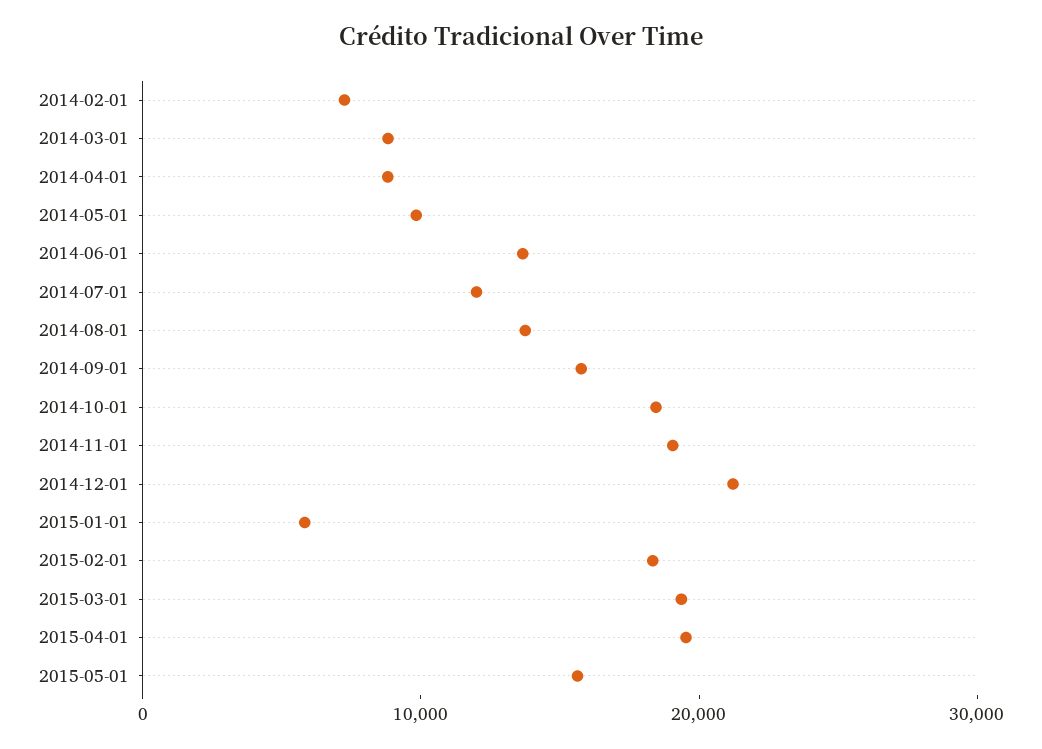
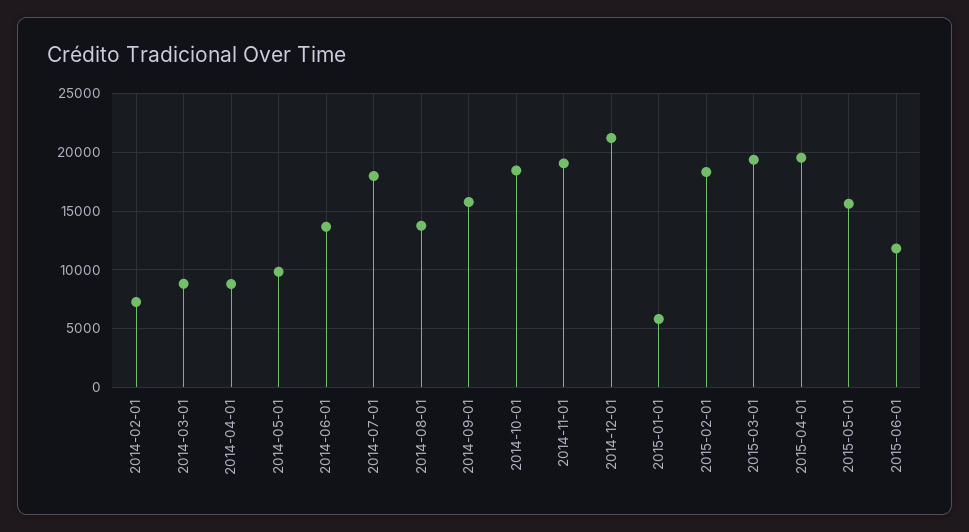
2014-07-01: 12000 -> 18000
2015-06-01: none -> 12000

